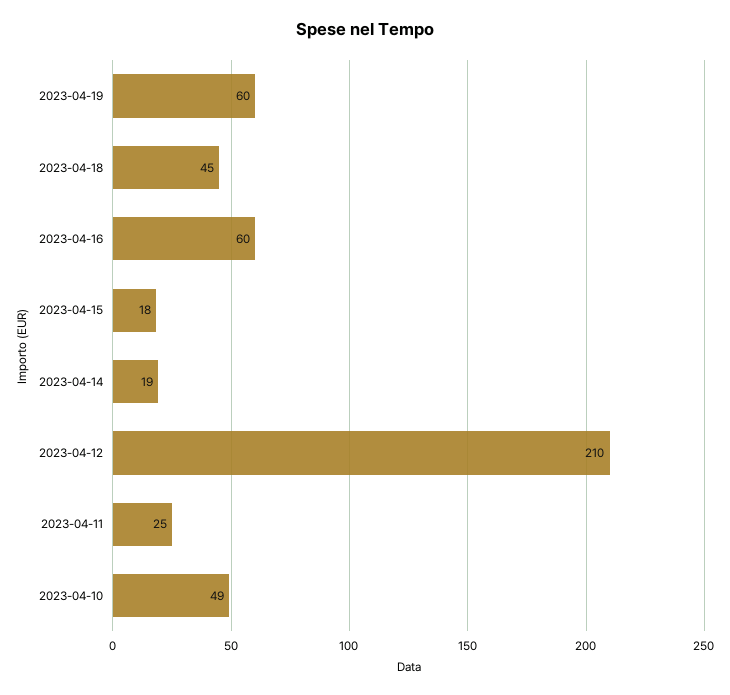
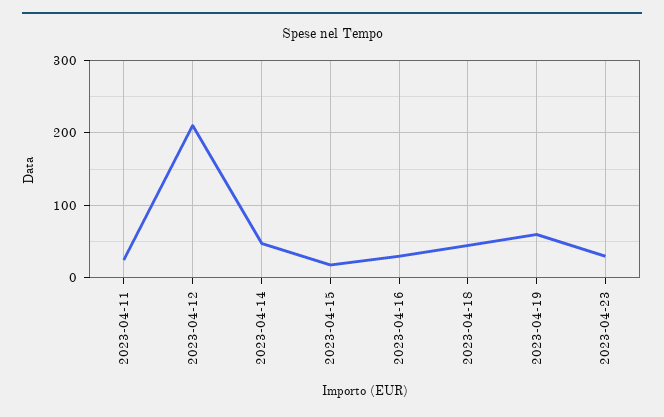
2023-04-16: 60 -> 30
2023-04-14: 19 -> 50
2023-04-10: 49 -> none
2023-04-23: none -> 30

